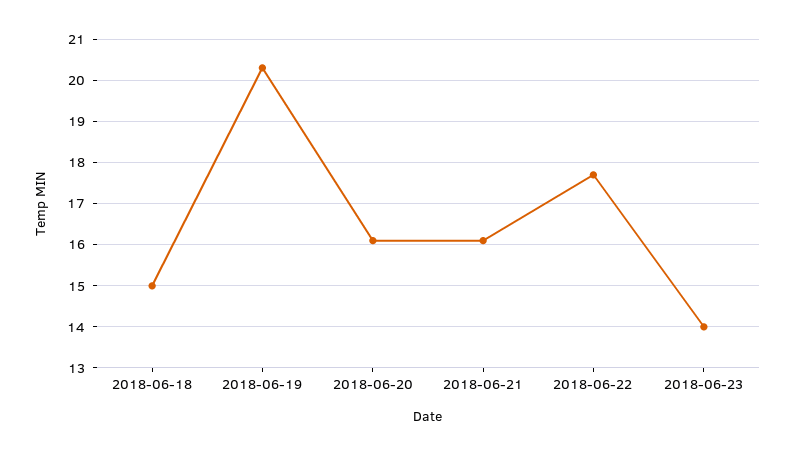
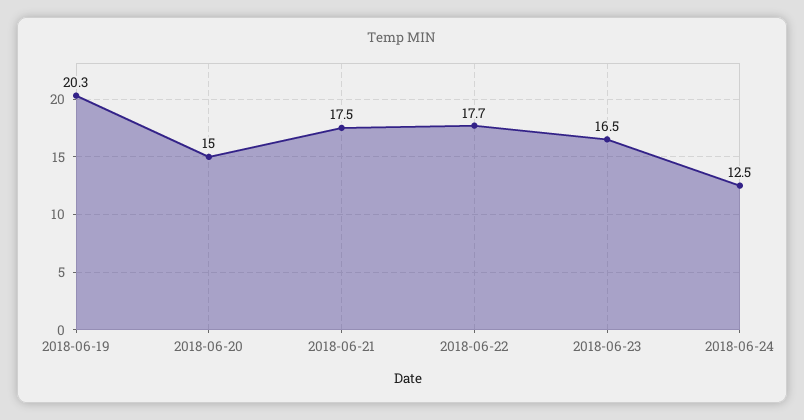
2018-06-18: 15 -> none
2018-06-20: 16 -> 15
2018-06-21: 16 -> 17.5
2018-06-23: 14 -> 16.5
2018-06-24: none -> 12.5

